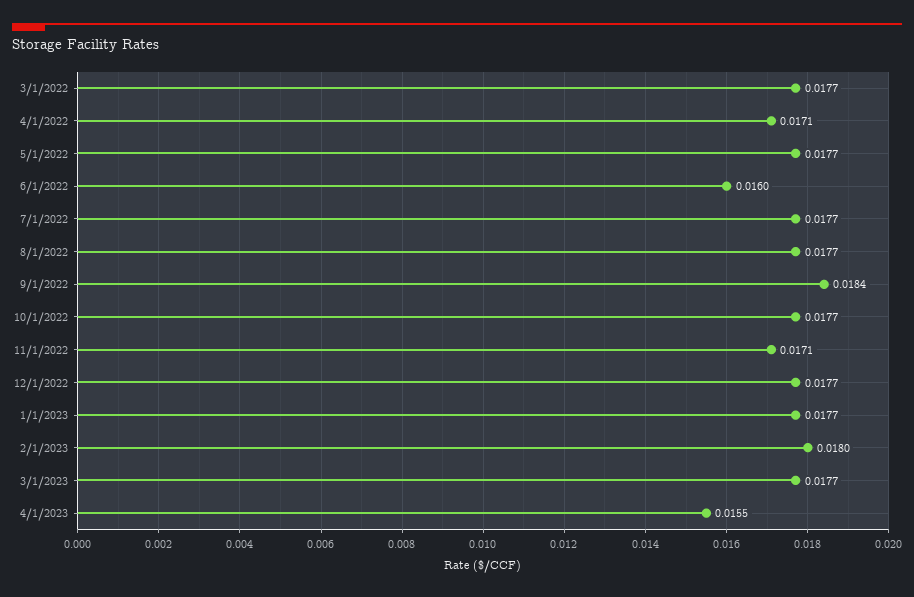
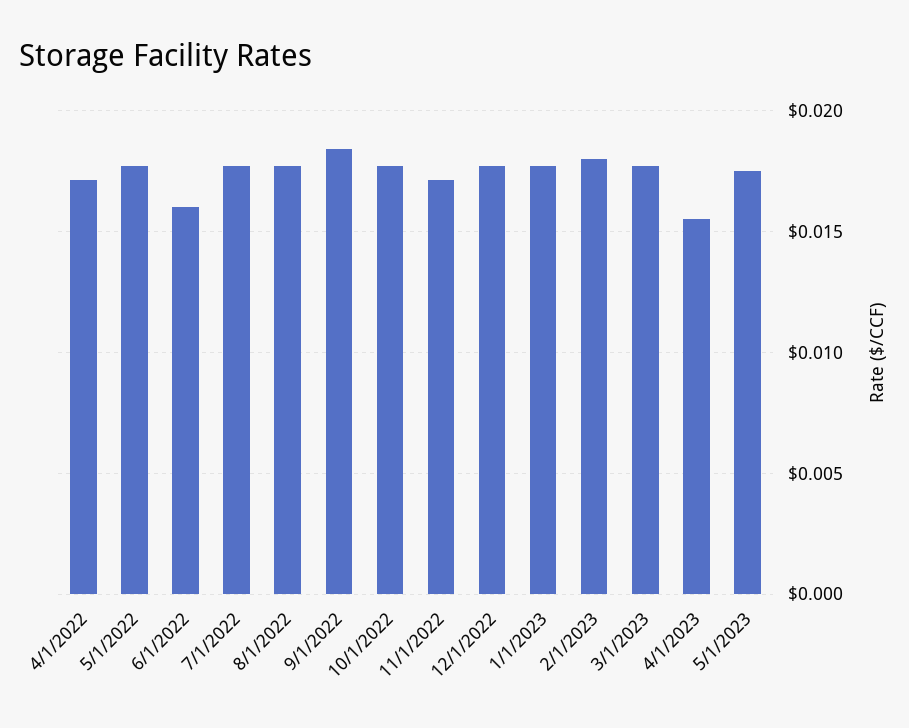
3/1/2022: 0.0177 -> none
5/1/2023: none -> 0.0175

